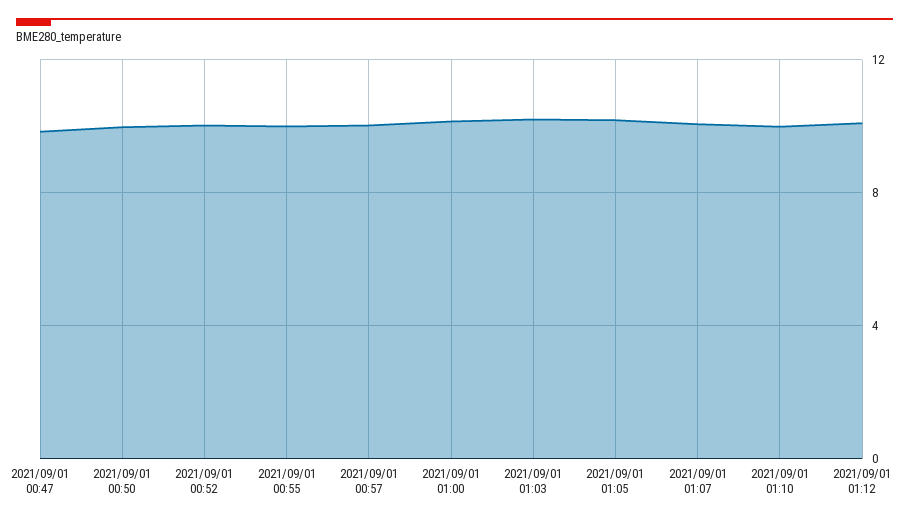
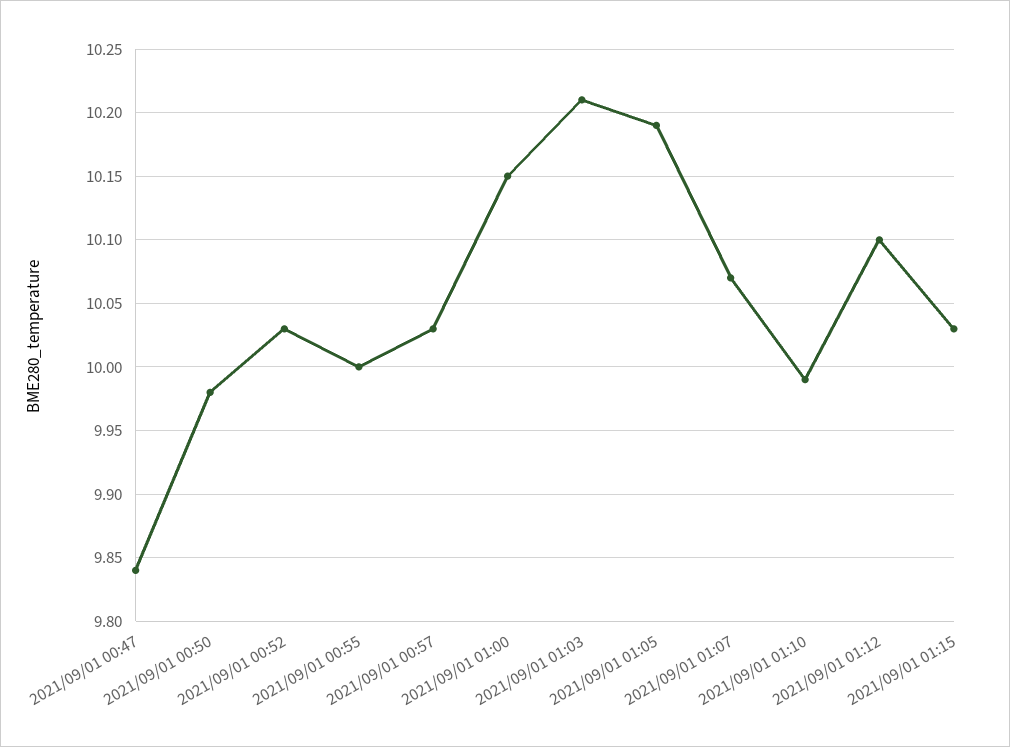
2021/09/01 01:15: none -> 10.03

